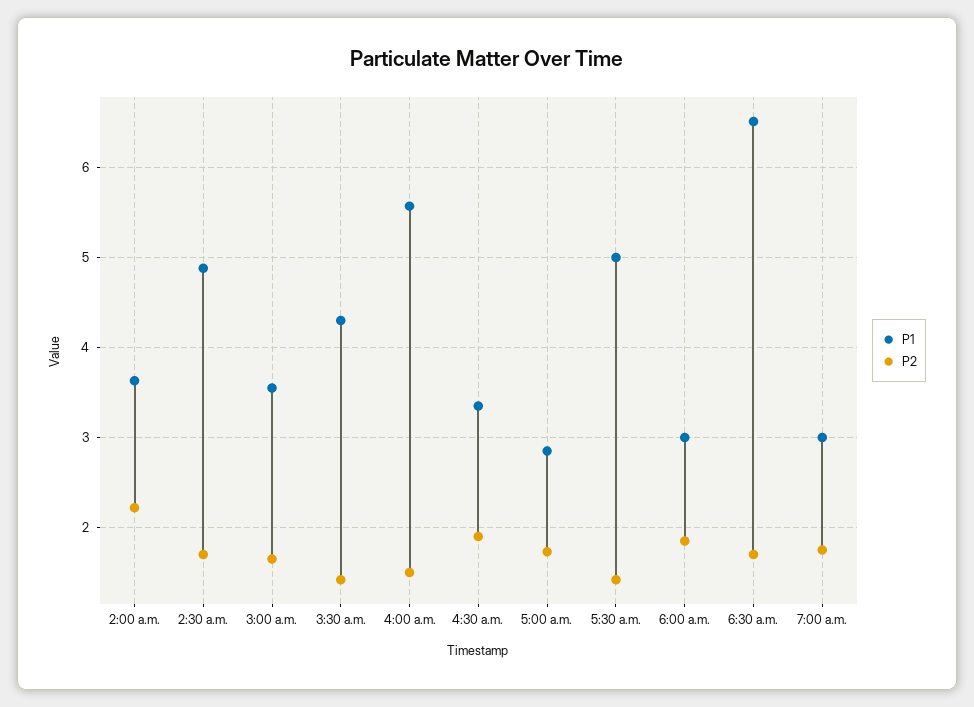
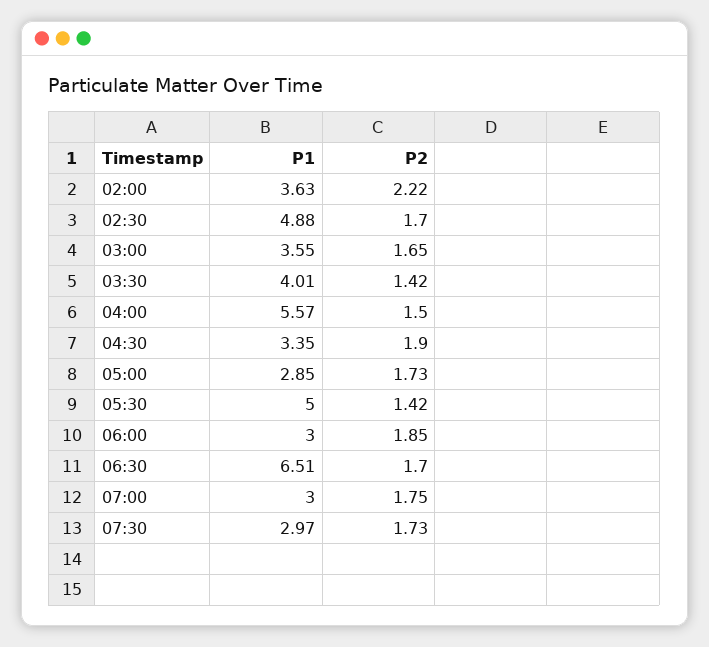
P1, 3:30 a.m.: 4.3 -> 4.01
P1, 07:30: none -> 2.97
P2, 07:30: none -> 1.73

